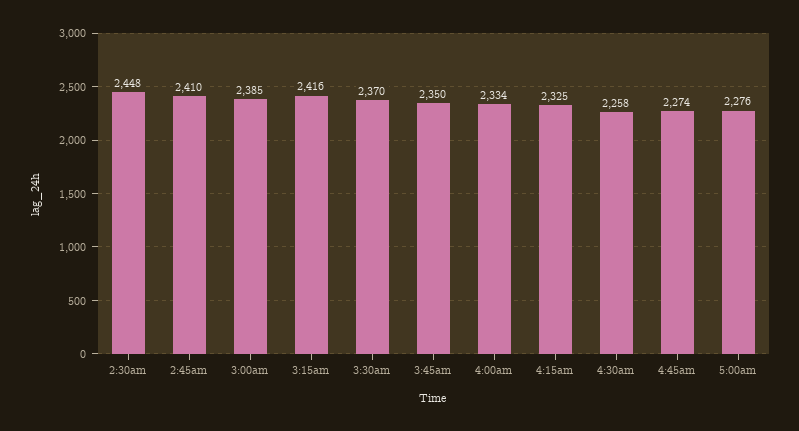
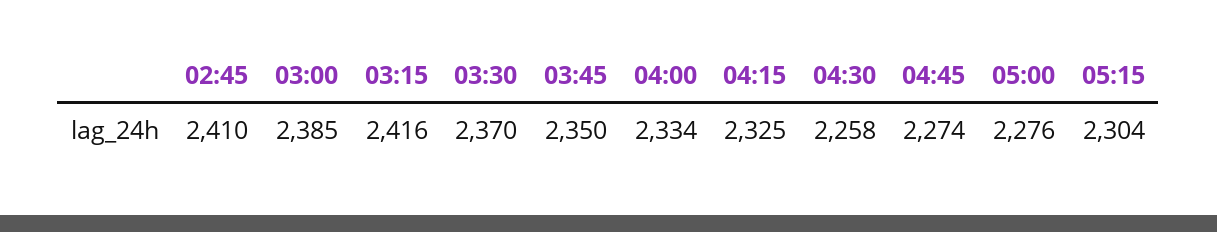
2:30am: 2448 -> none
05:15: none -> 2304

